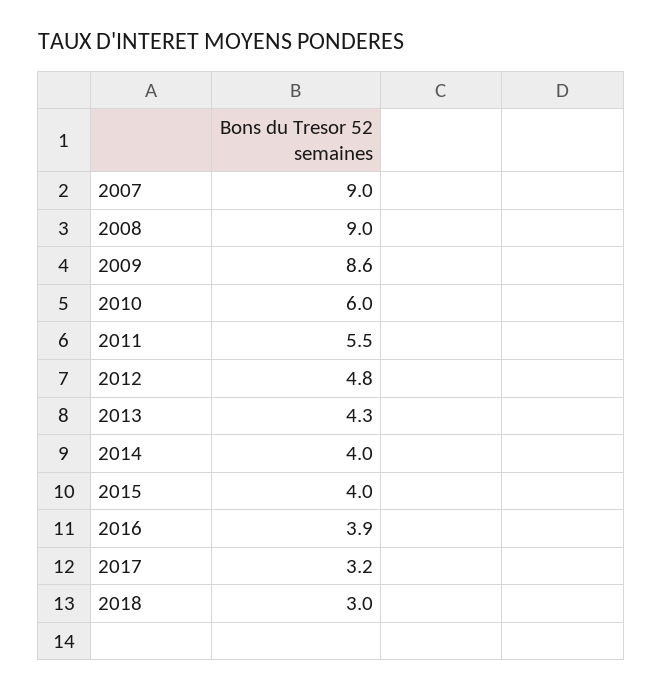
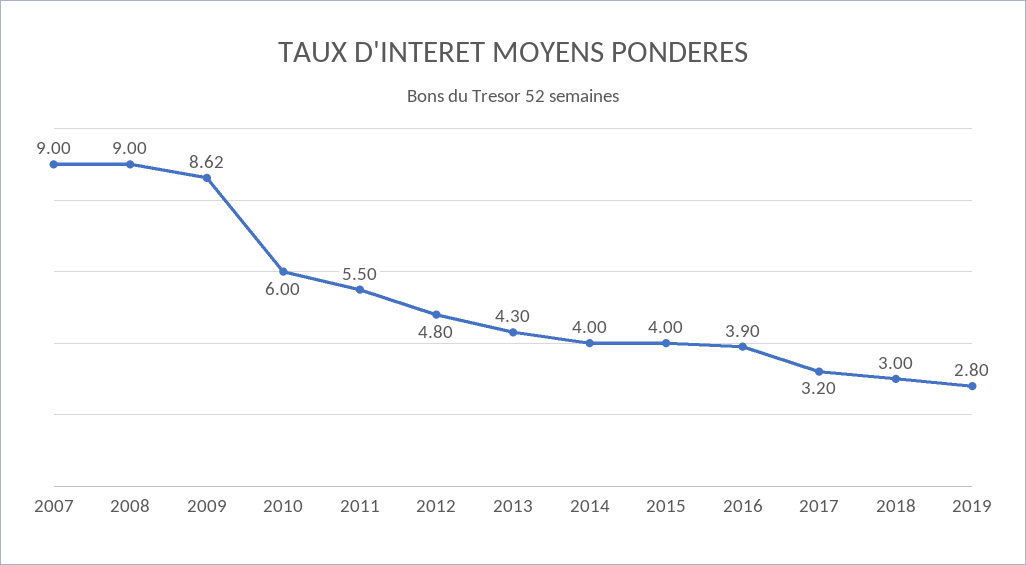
2019: none -> 2.8

